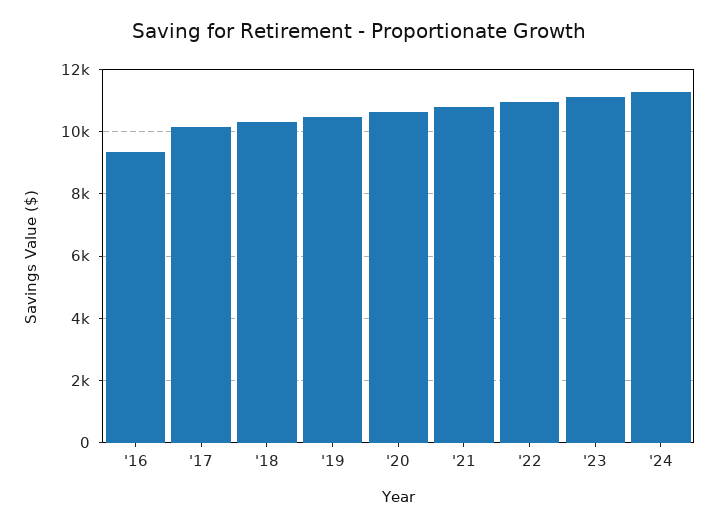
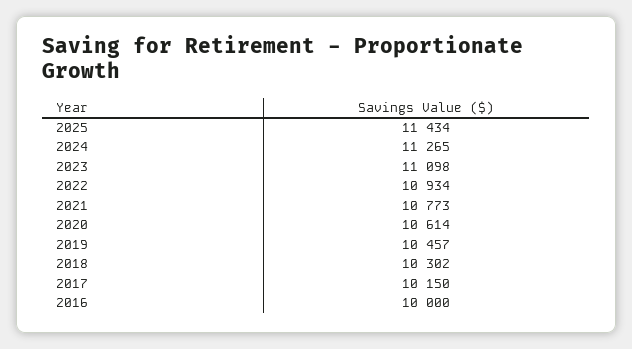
'16: 9400 -> 10000
2025: none -> 11434

